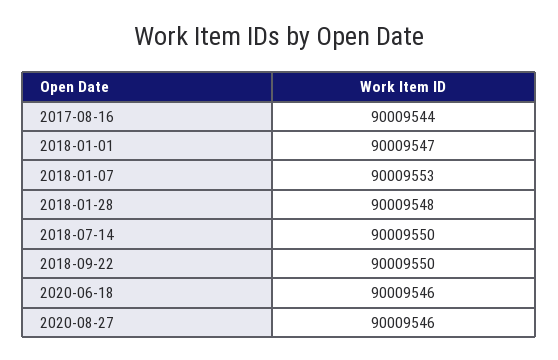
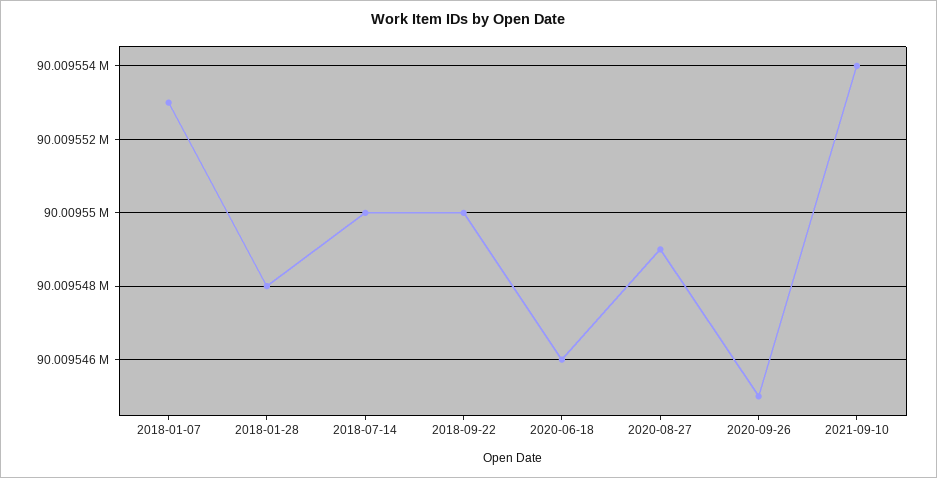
2017-08-16: 90009544 -> none
2018-01-01: 90009547 -> none
2020-08-27: 90009546 -> 90009549
2020-09-26: none -> 90009545
2021-09-10: none -> 90009554

